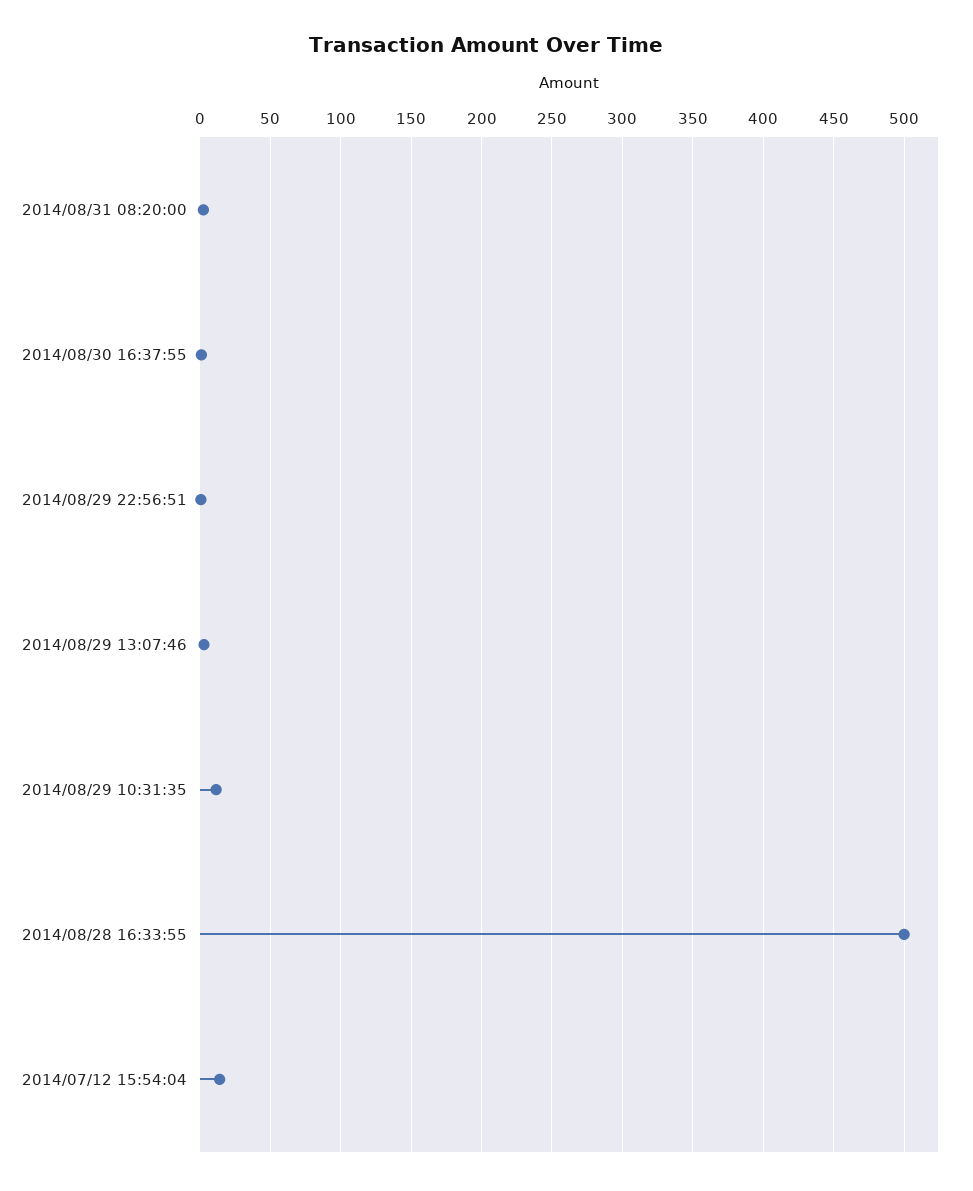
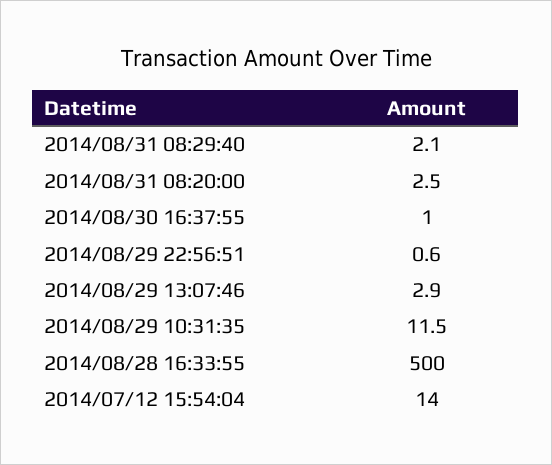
2014/08/31 08:29:40: none -> 2.1

